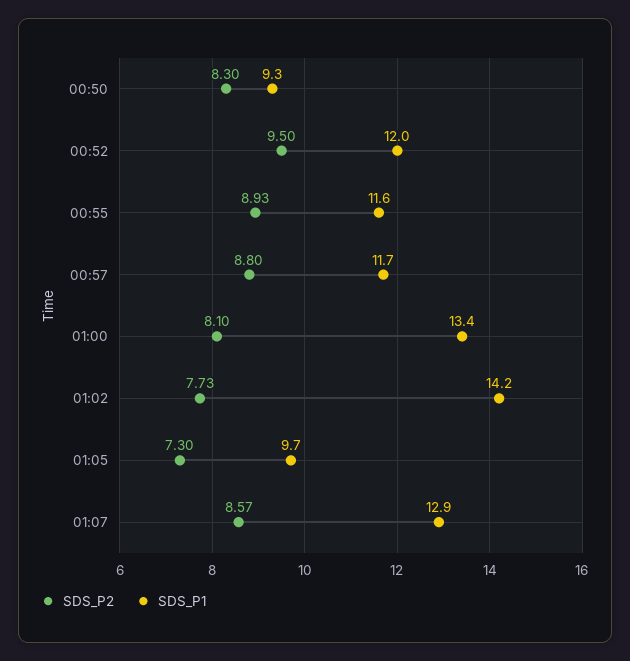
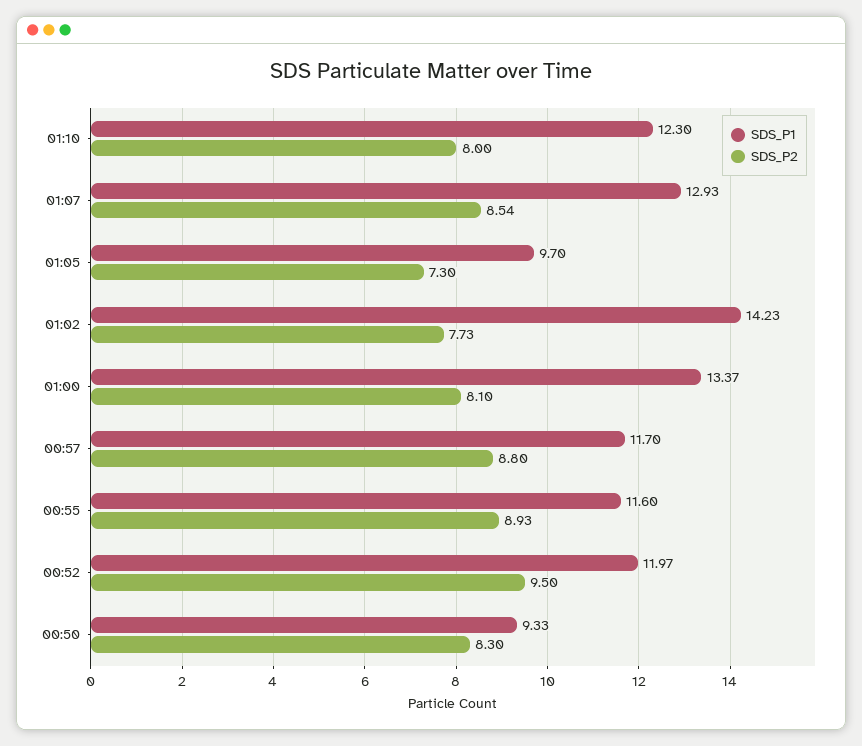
SDS_P2, 01:07: 8.57 -> 8.54
SDS_P1, 01:10: none -> 12.3
SDS_P2, 01:10: none -> 8

